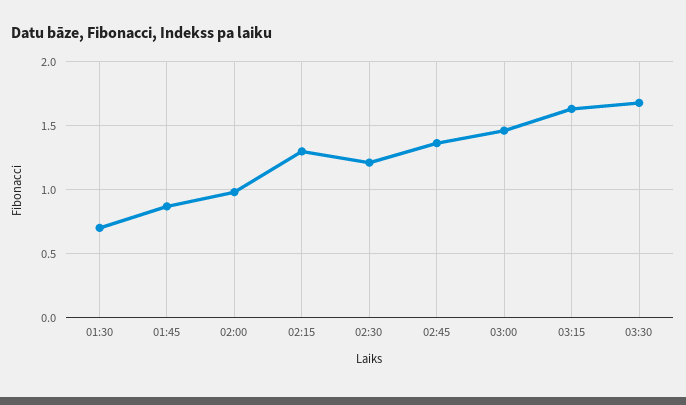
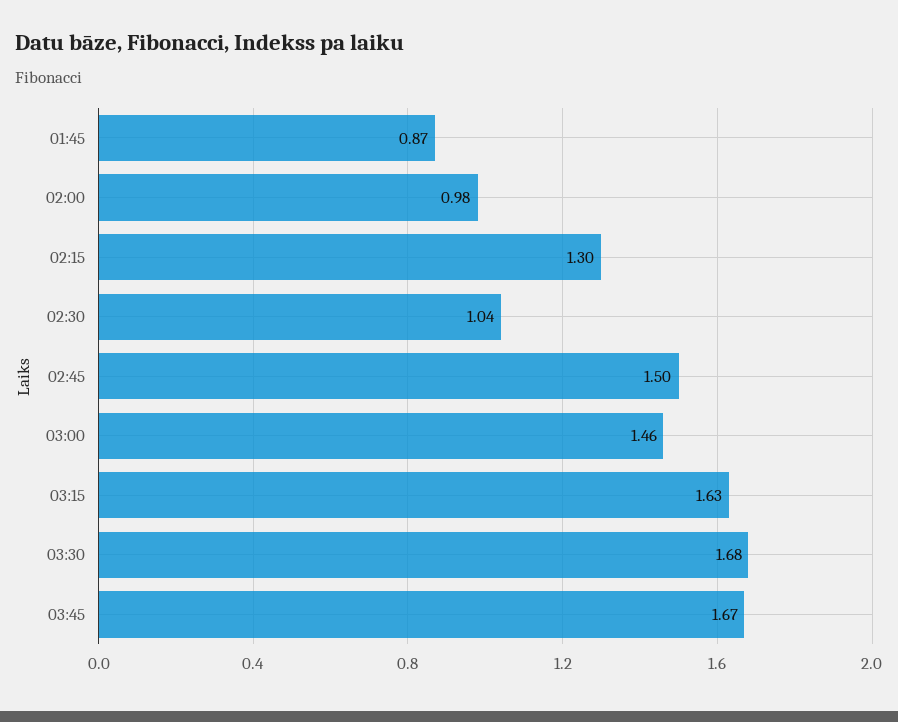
01:30: 0.7 -> none
02:30: 1.2 -> 1.04
02:45: 1.35 -> 1.5
03:45: none -> 1.67

